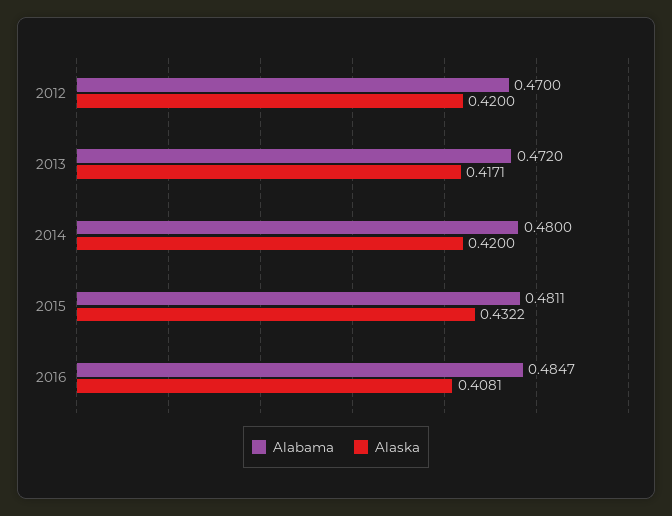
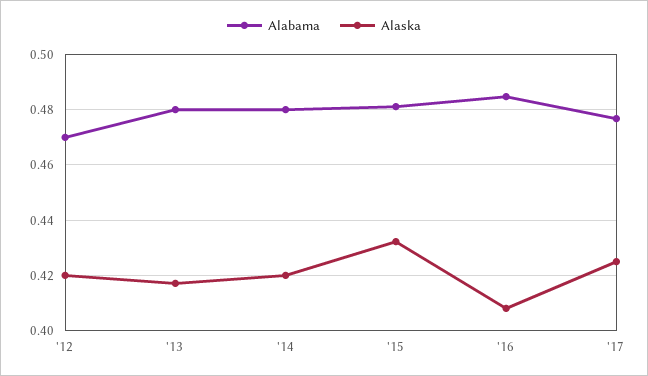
Alabama, 2013: 0.472 -> 0.48
Alabama, '17: none -> 0.4775
Alaska, '17: none -> 0.425

